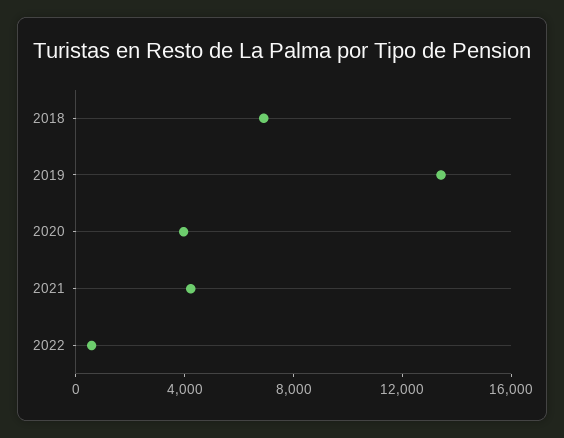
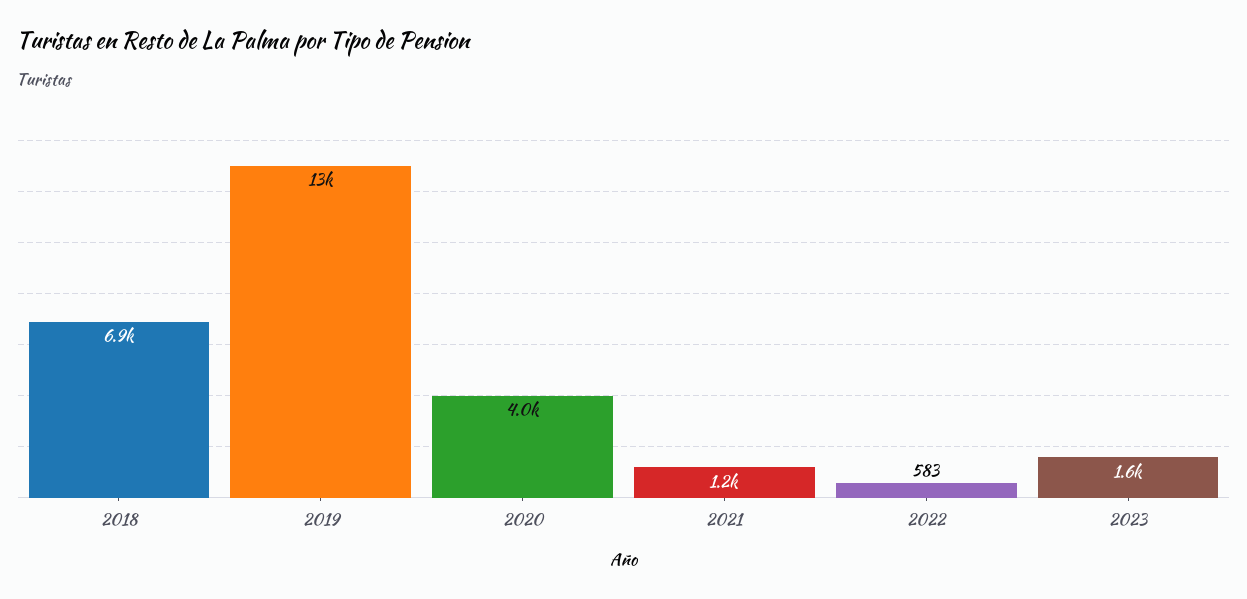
2021: 4000 -> 1200
2023: none -> 1600

